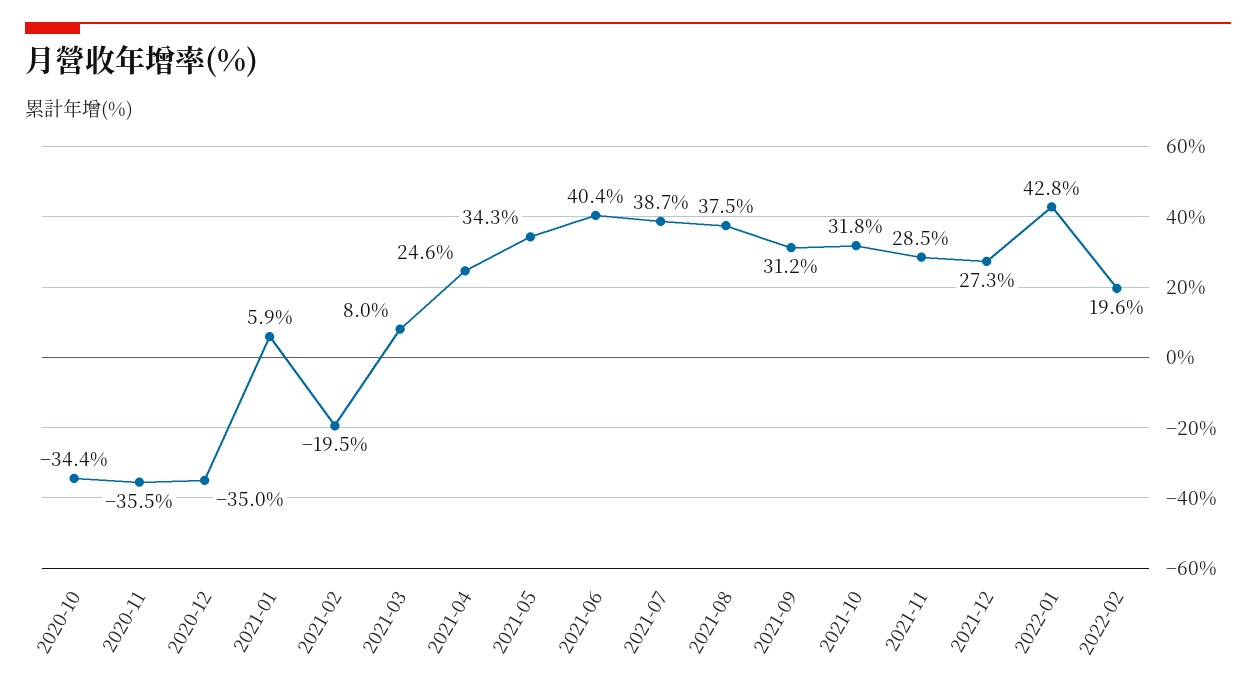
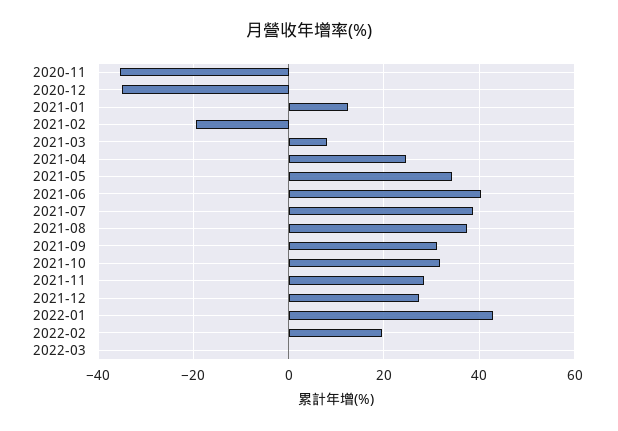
2020-10: -34.4 -> none
2021-01: 5.9 -> 12
2022-03: none -> 0

